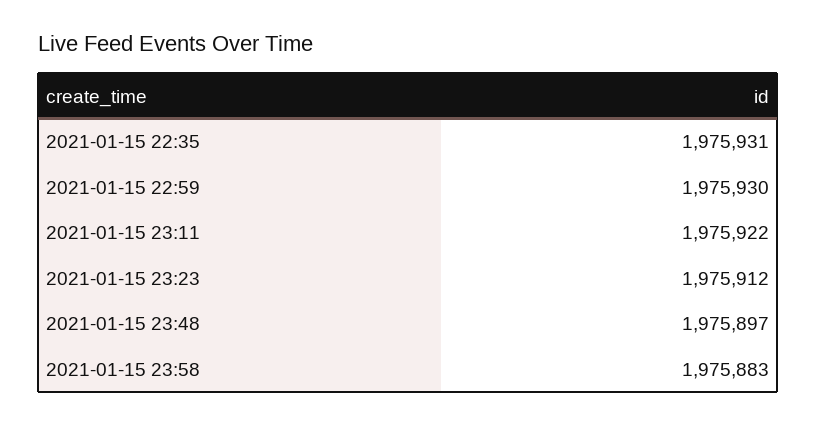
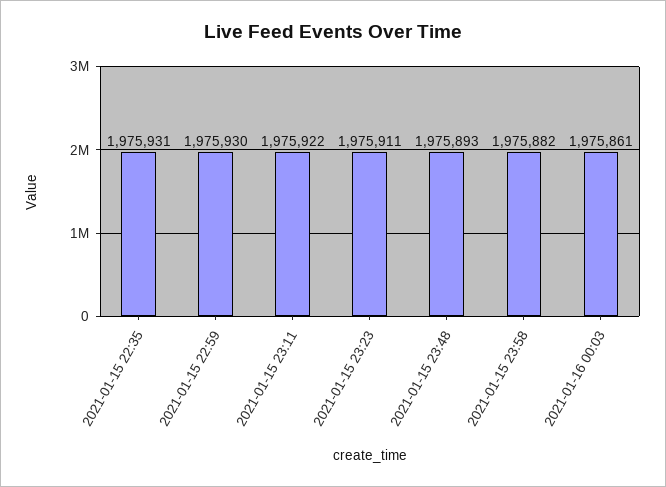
2021-01-15 23:23: 1975912 -> 1975911
2021-01-15 23:48: 1975897 -> 1975893
2021-01-15 23:58: 1975883 -> 1975882
2021-01-16 00:03: none -> 1975861

